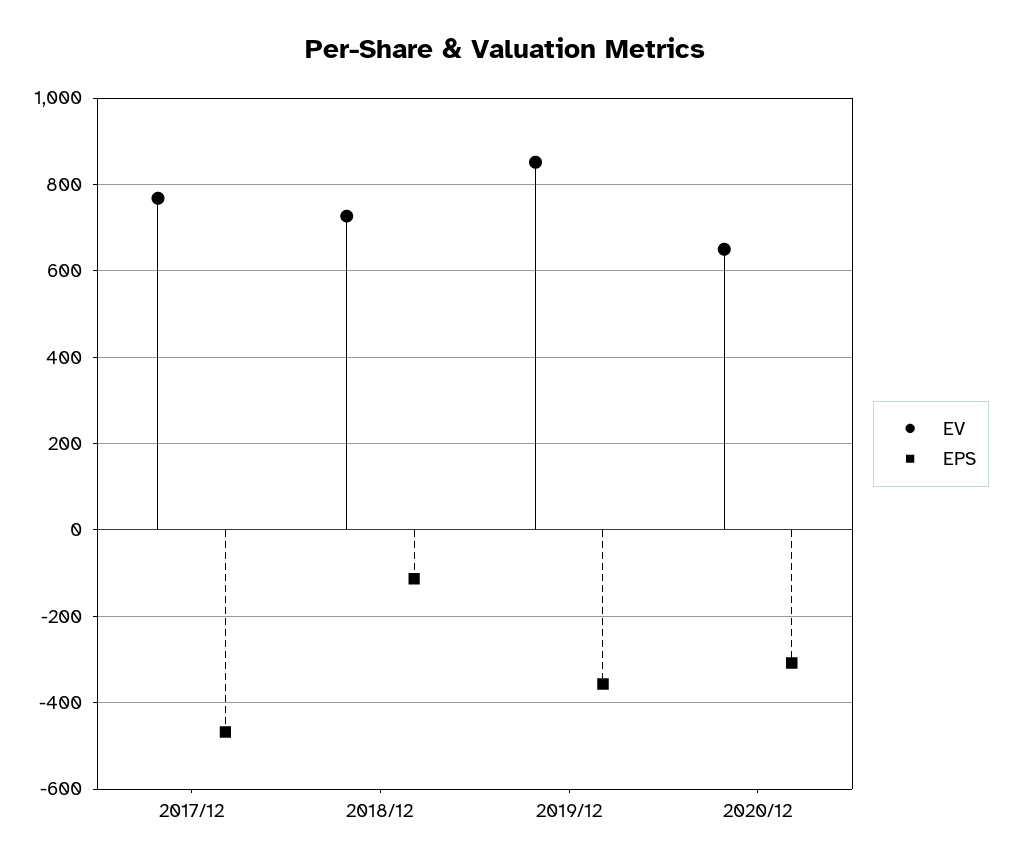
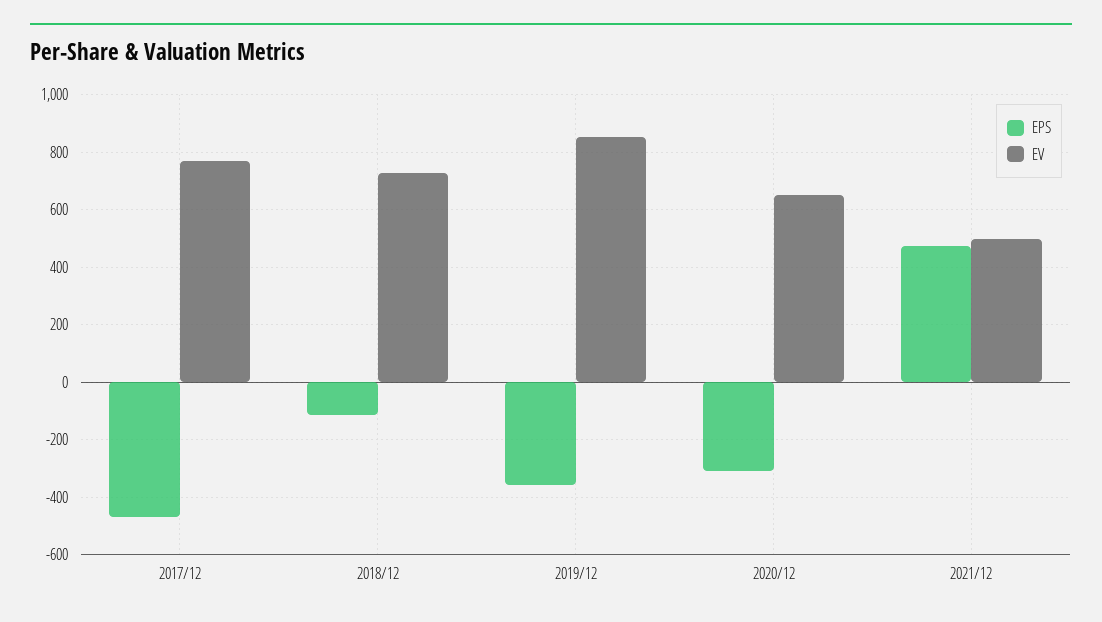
EPS, 2021/12: none -> 475
EV, 2021/12: none -> 500

